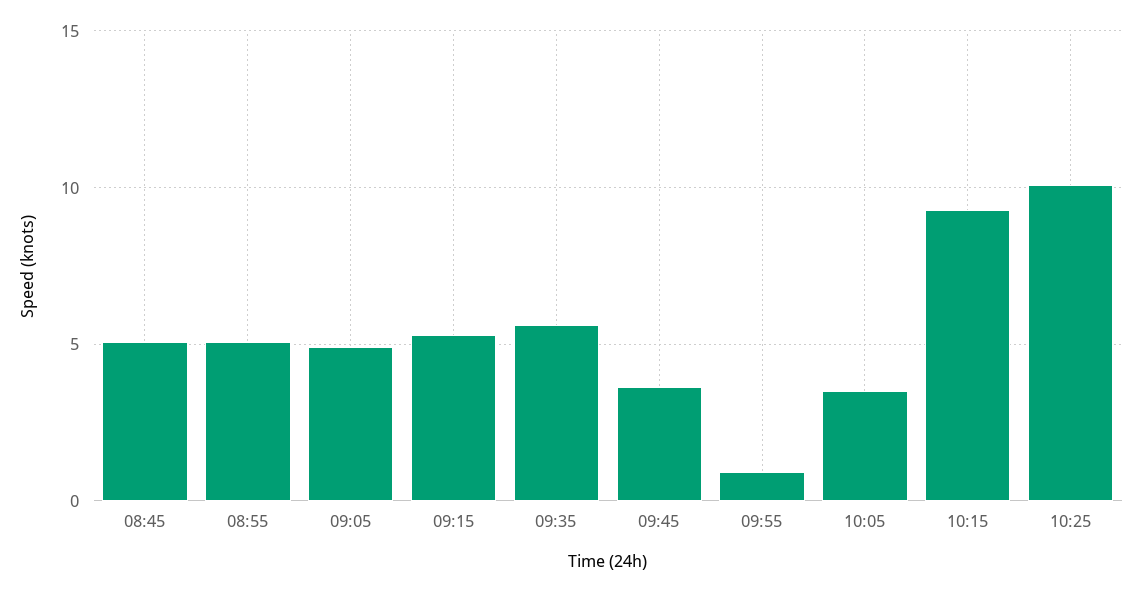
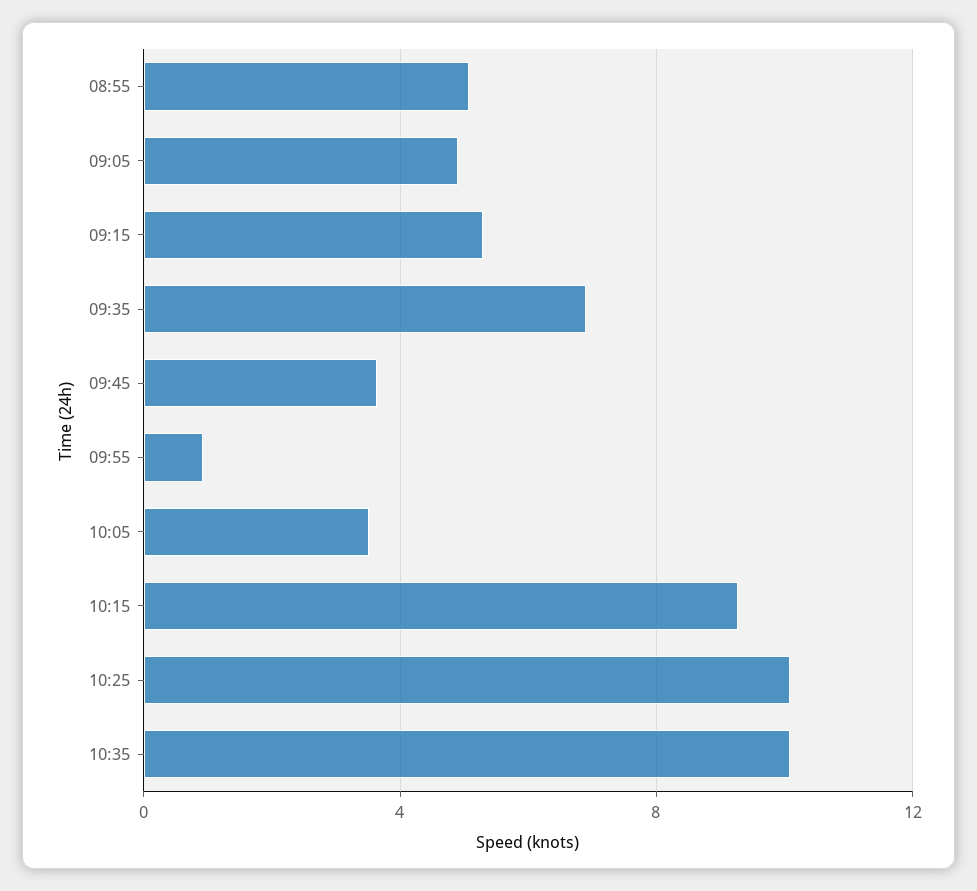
08:45: 5 -> none
09:35: 5.5 -> 7
10:35: none -> 10

